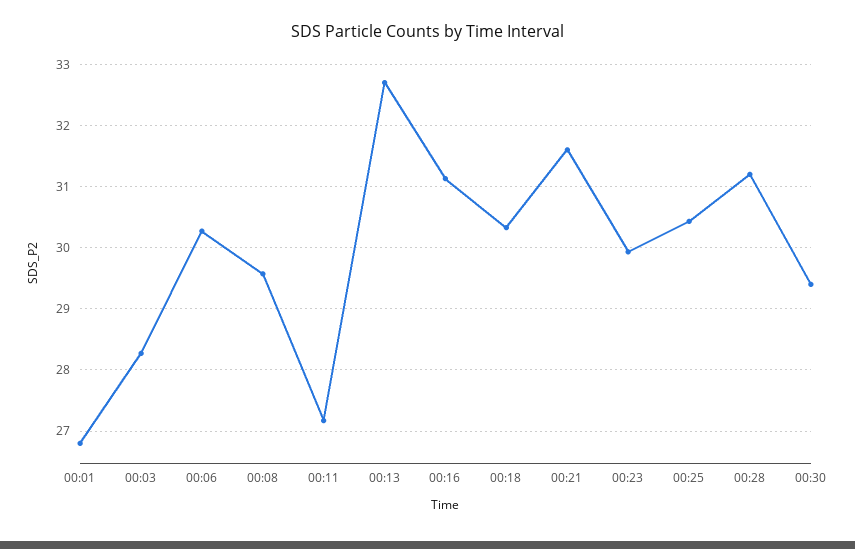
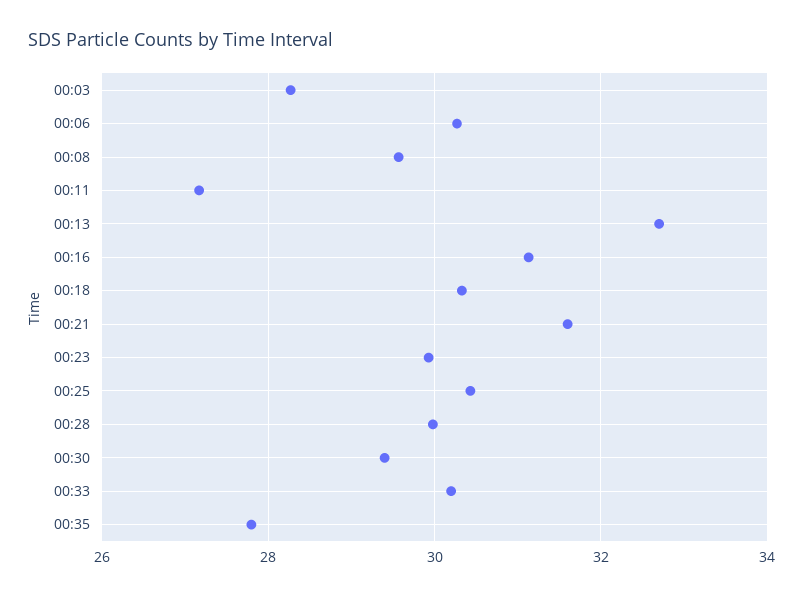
00:01: 26.8 -> none
00:28: 31.2 -> 30
00:33: none -> 30.2
00:35: none -> 27.8

